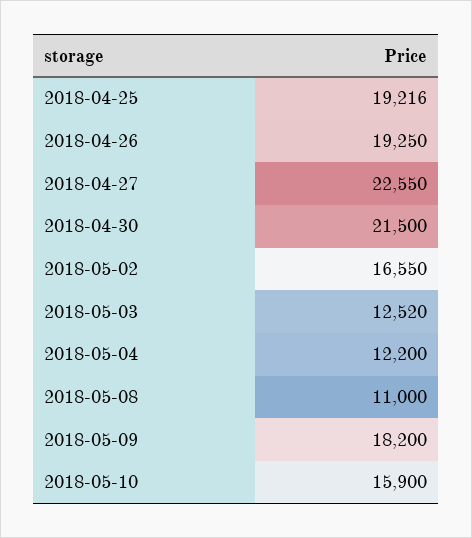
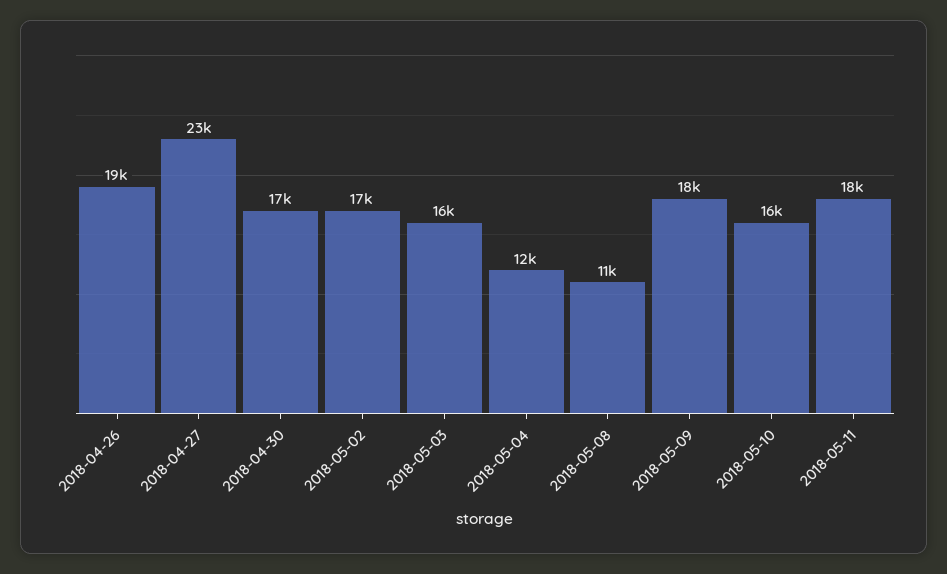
2018-04-25: 19216 -> none
2018-04-30: 21500 -> 17000
2018-05-03: 12520 -> 16000
2018-05-11: none -> 18000

